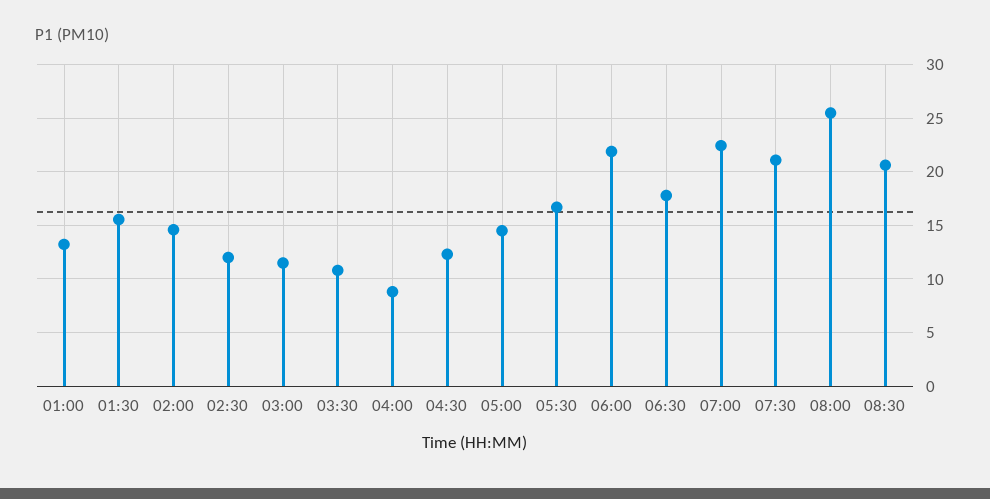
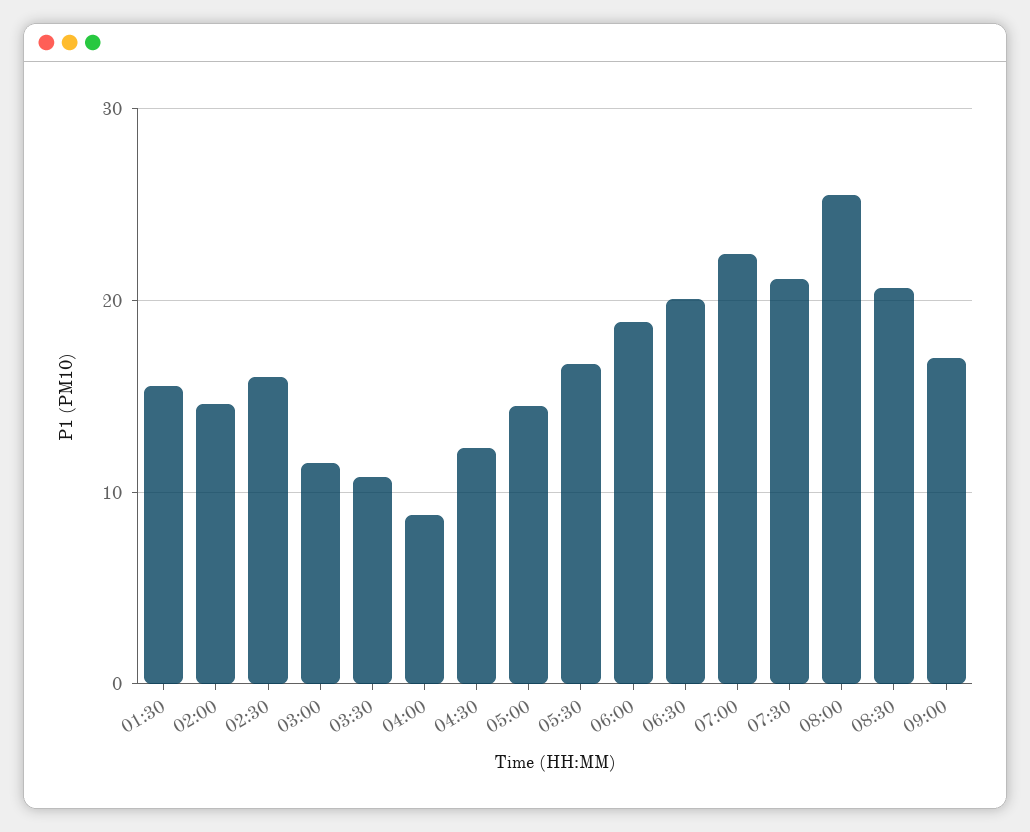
01:00: 13 -> none
02:30: 12 -> 16
06:00: 22 -> 19
06:30: 18 -> 20
09:00: none -> 17

